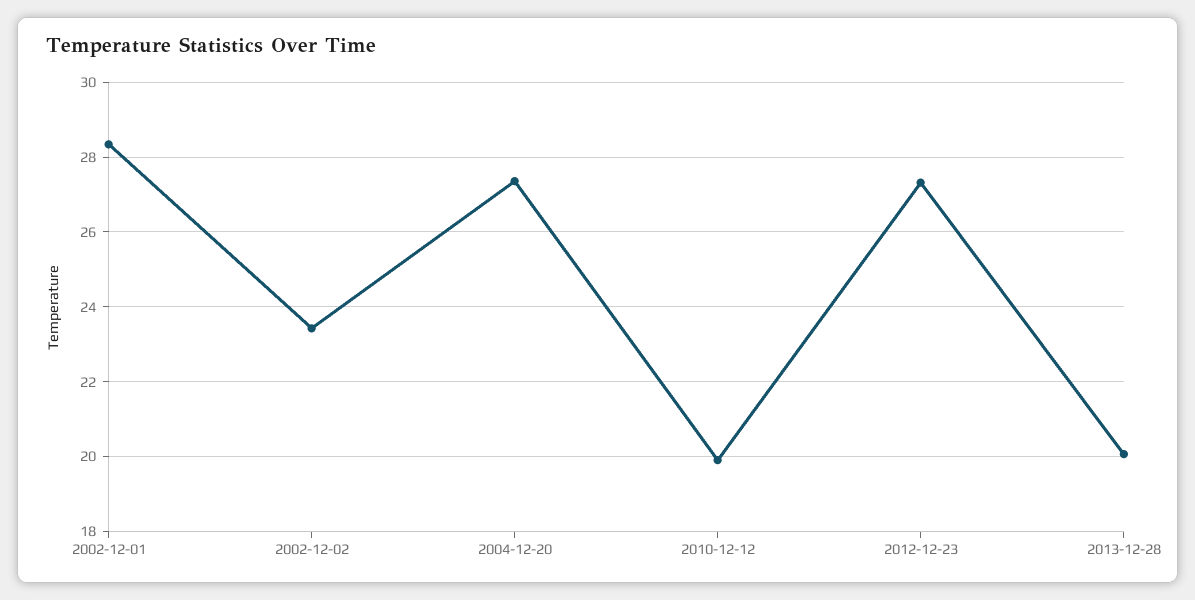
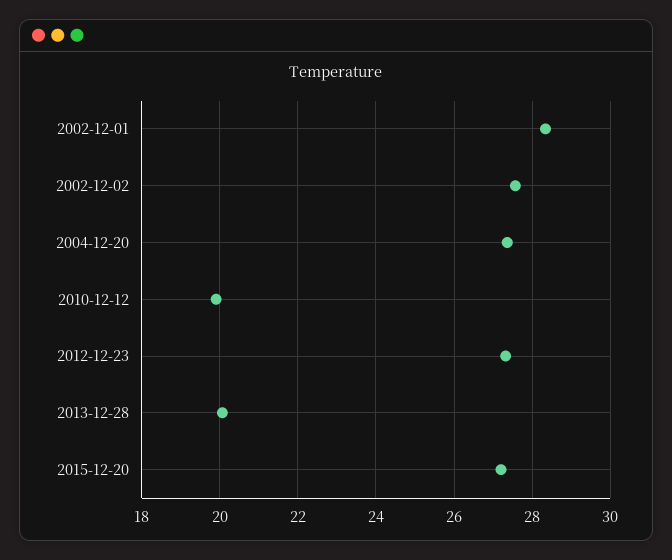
2002-12-02: 23.4 -> 27.6
2015-12-20: none -> 27.2

